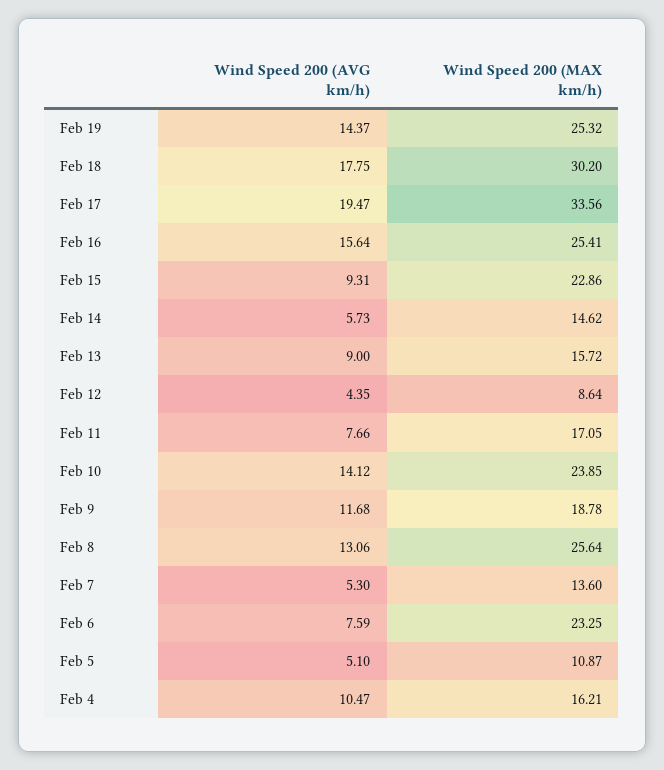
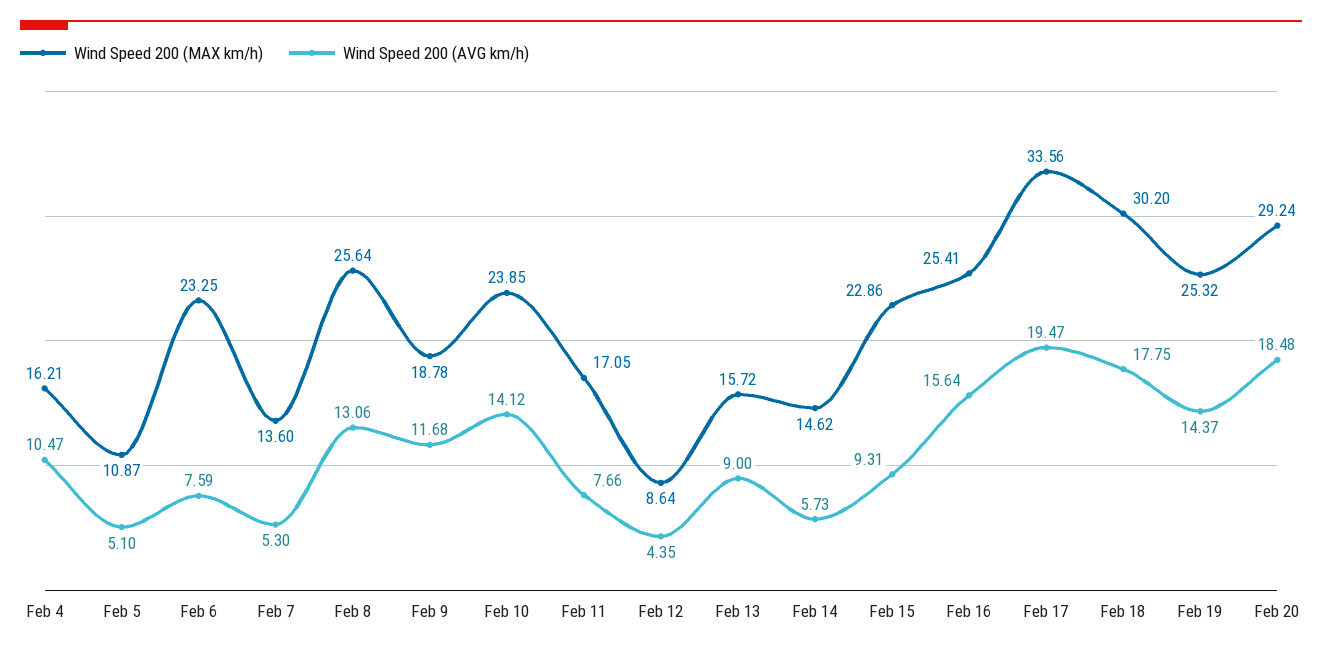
Wind Speed 200 (MAX km/h), Feb 20: none -> 29.24
Wind Speed 200 (AVG km/h), Feb 20: none -> 18.48

